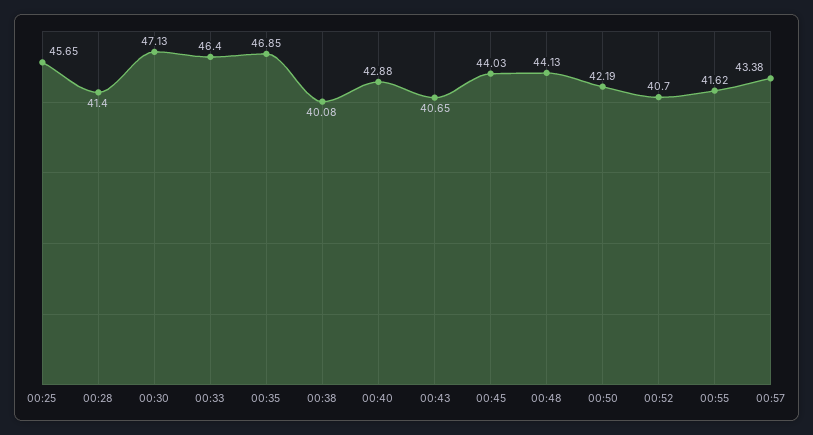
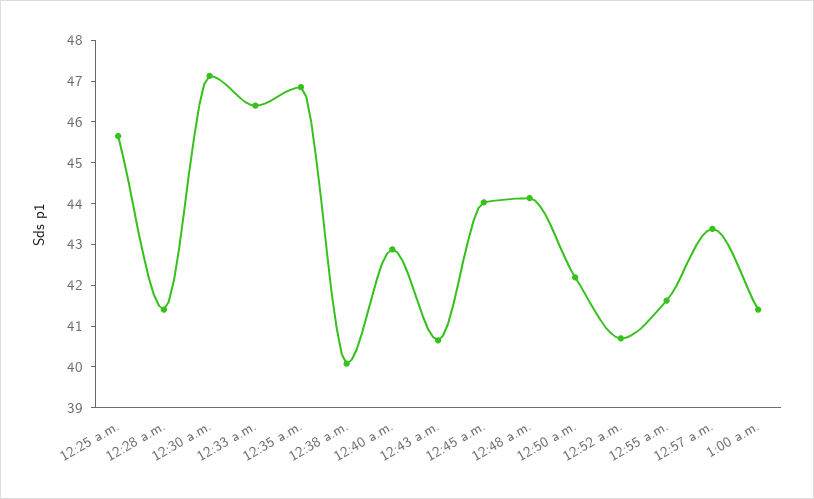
1:00 a.m.: none -> 41.4

